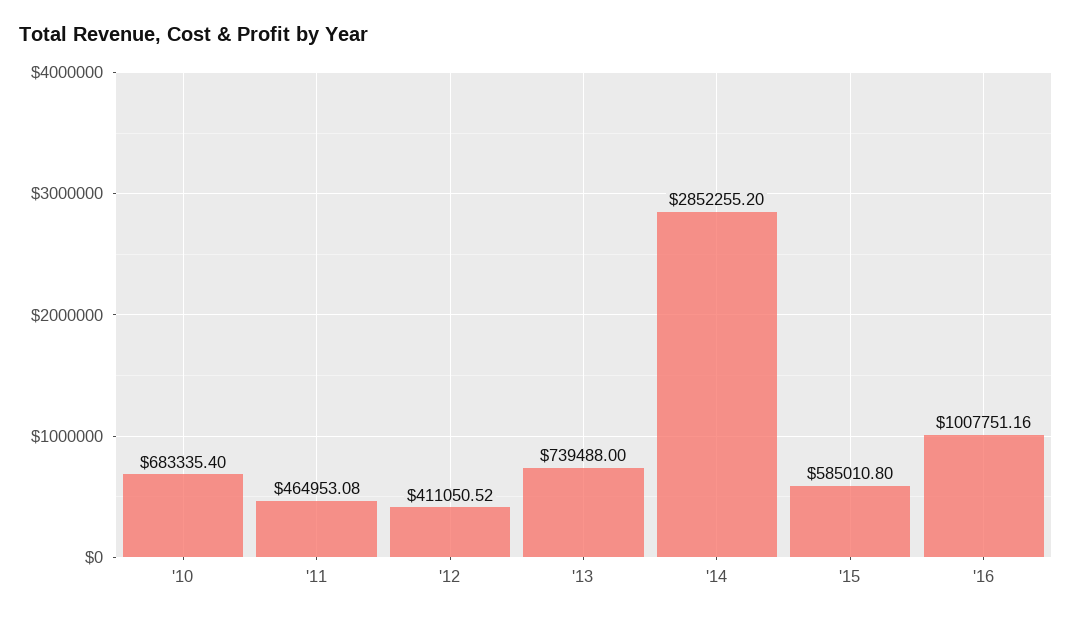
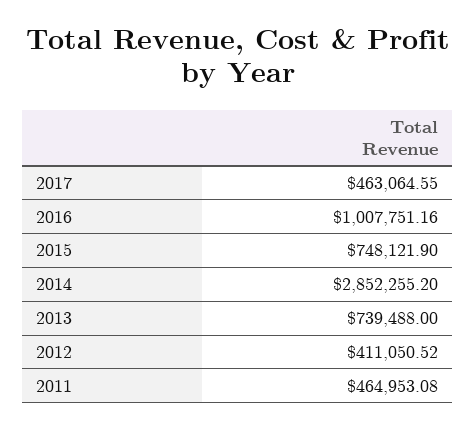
'10: 683335.4 -> none
'15: 585010.8 -> 748121.9
2017: none -> 463064.55

